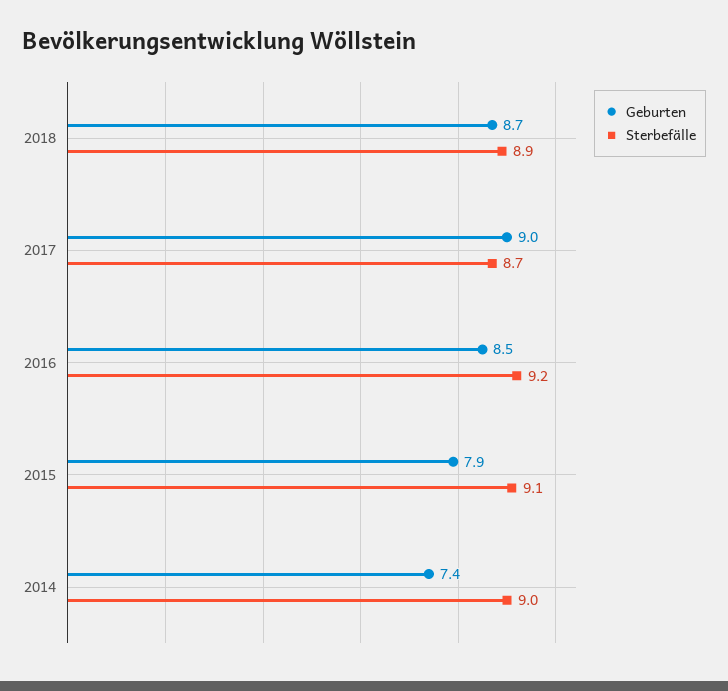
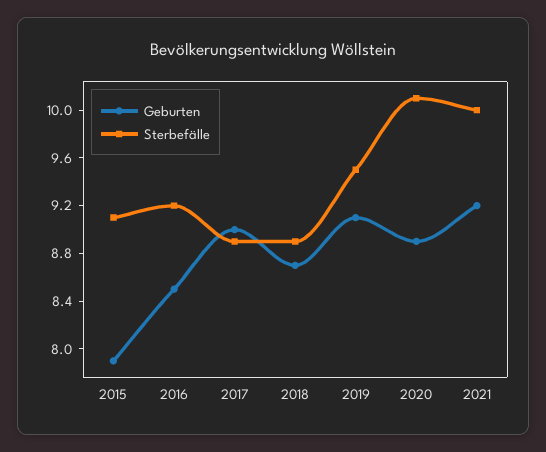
Sterbefälle, 2017: 8.7 -> 8.9
Geburten, 2014: 7.4 -> none
Sterbefälle, 2014: 9 -> none
Geburten, 2019: none -> 9.1
Sterbefälle, 2019: none -> 9.5
Geburten, 2020: none -> 8.9
Sterbefälle, 2020: none -> 10.1
Geburten, 2021: none -> 9.2
Sterbefälle, 2021: none -> 10

